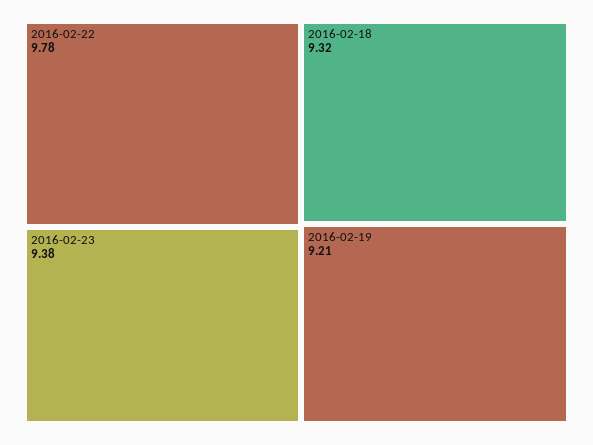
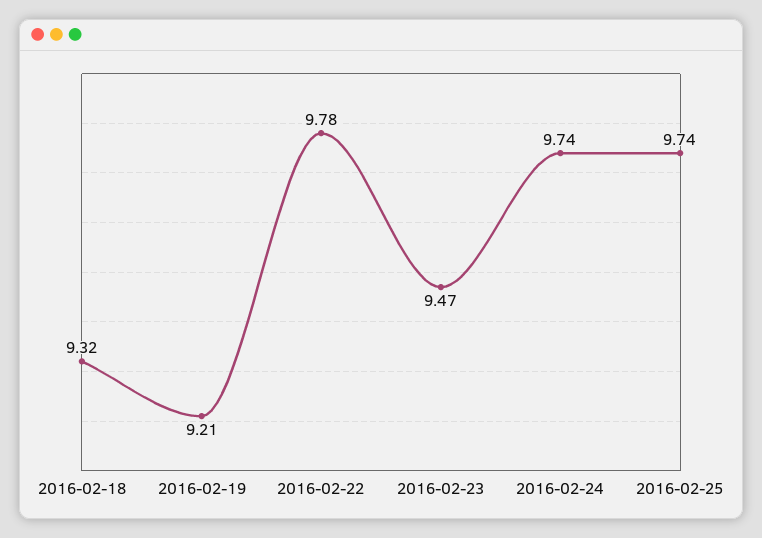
2016-02-23: 9.38 -> 9.47
2016-02-24: none -> 9.74
2016-02-25: none -> 9.74

